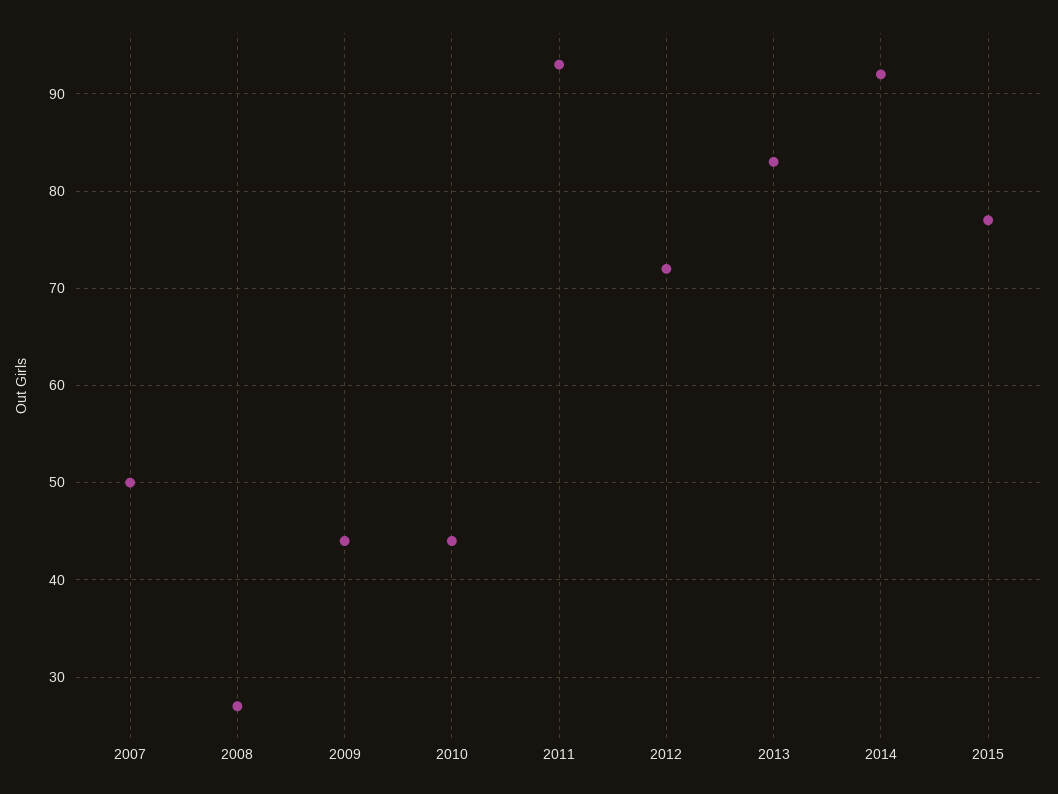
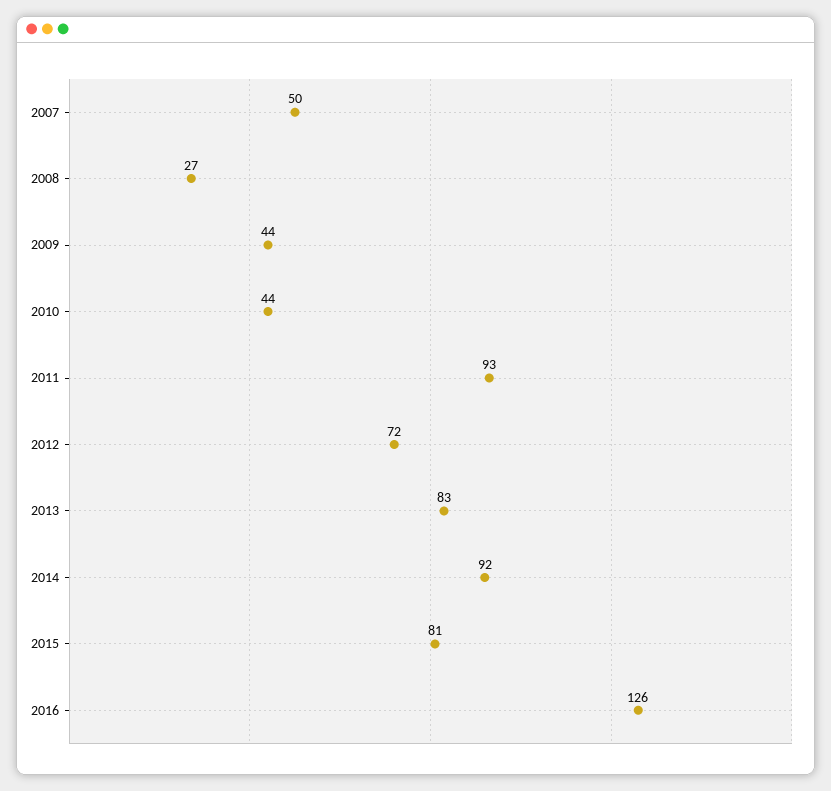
2015: 77 -> 81
2016: none -> 126

